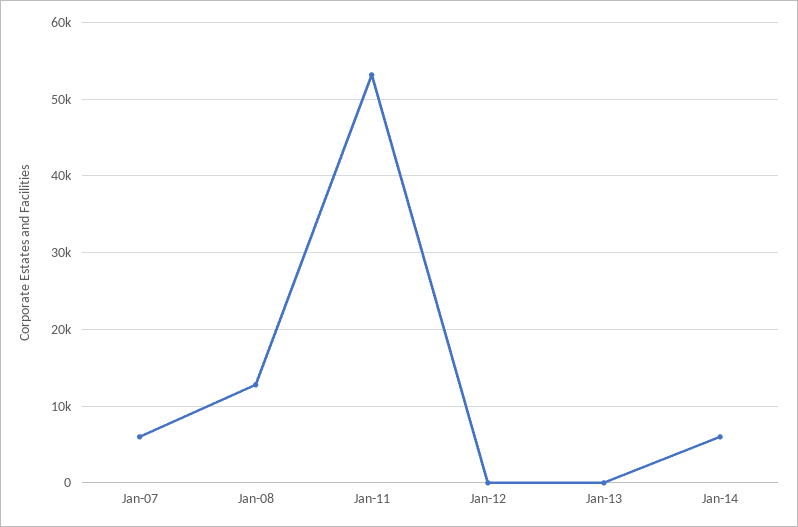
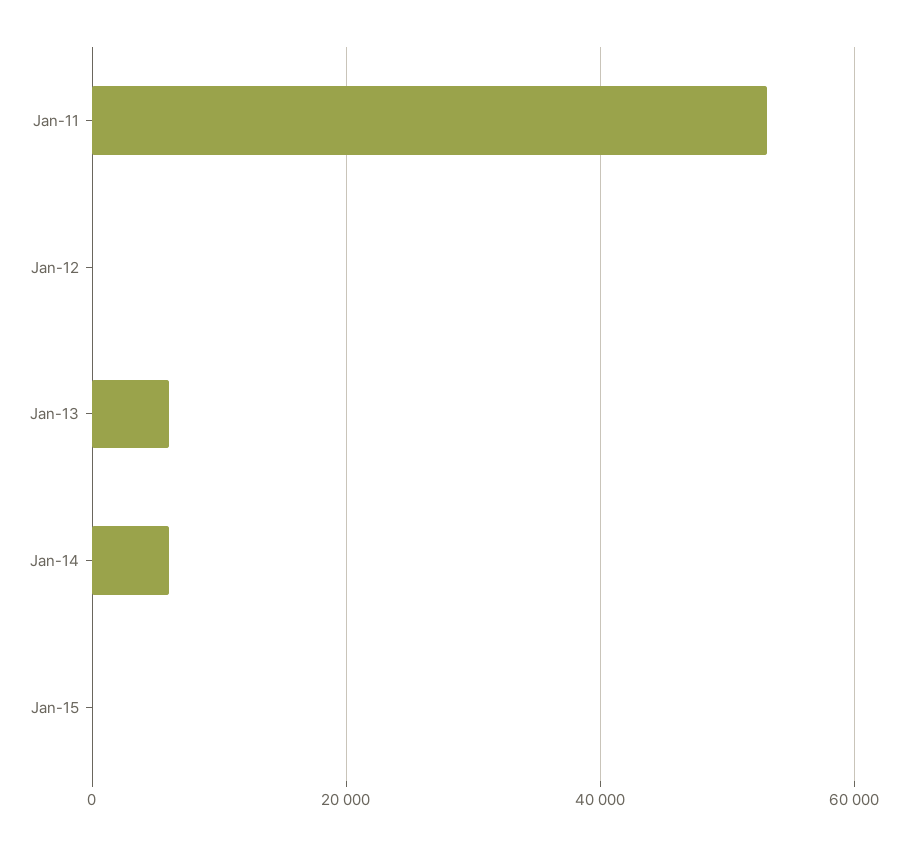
Jan-07: 6000 -> none
Jan-08: 13000 -> none
Jan-13: 0 -> 6000
Jan-15: none -> 0

